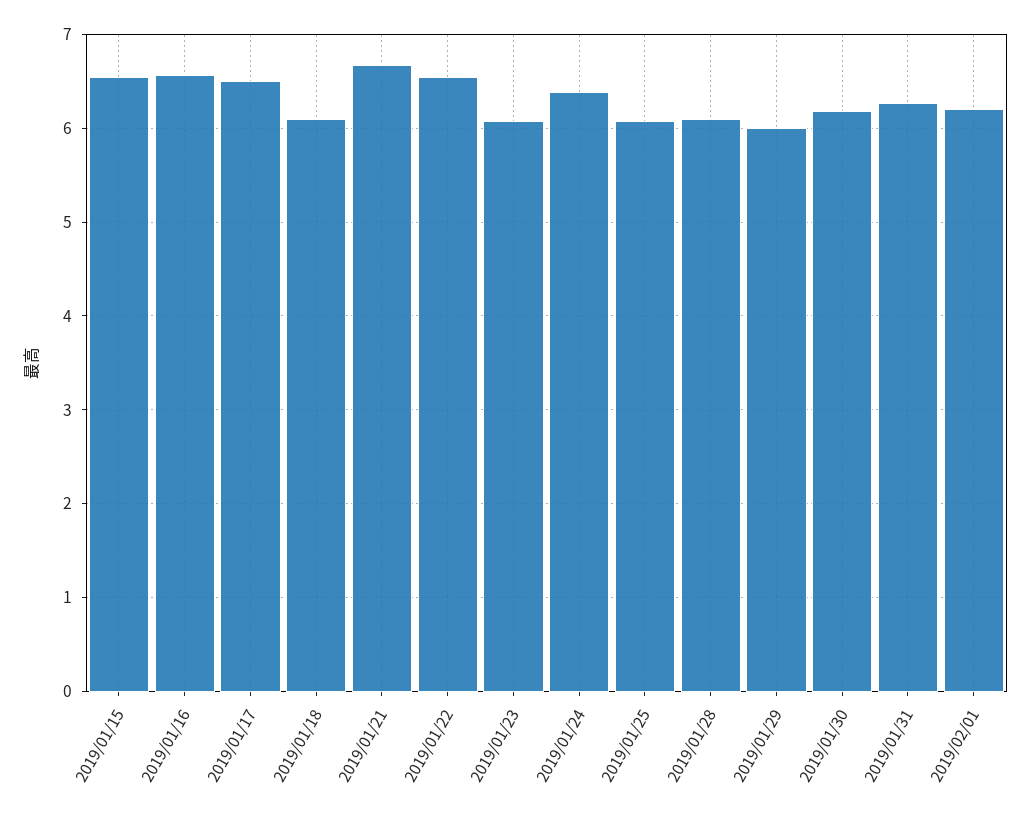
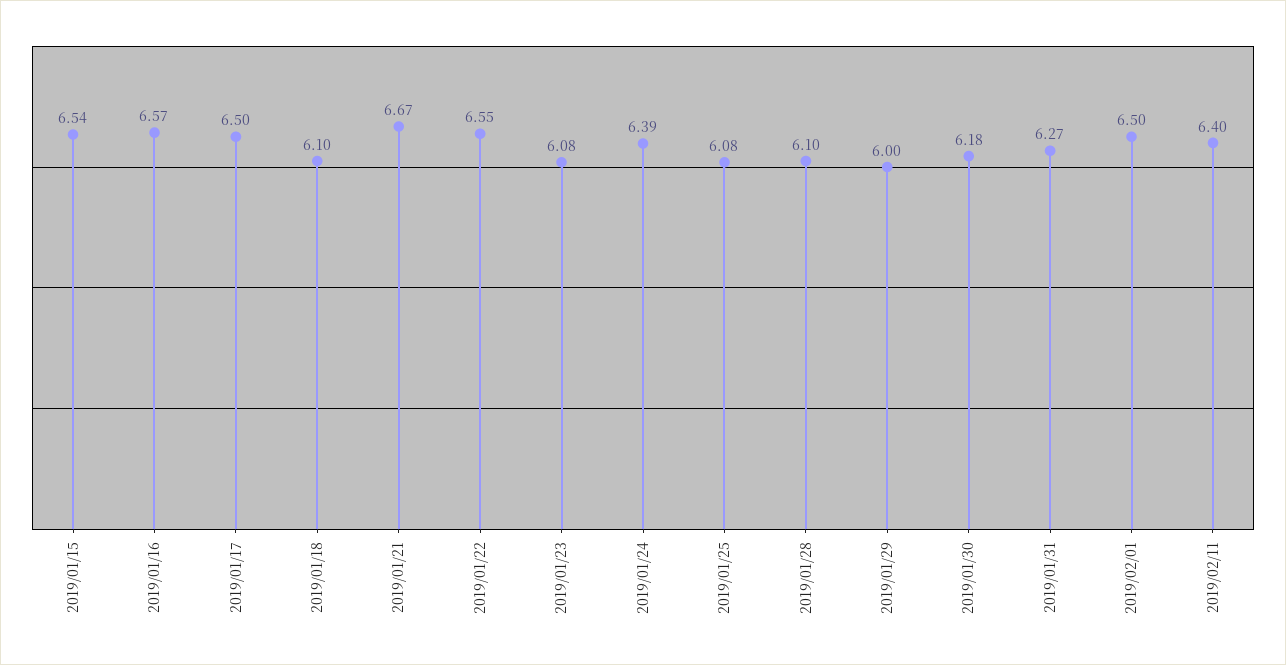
2019/02/01: 6.2 -> 6.5
2019/02/11: none -> 6.4

